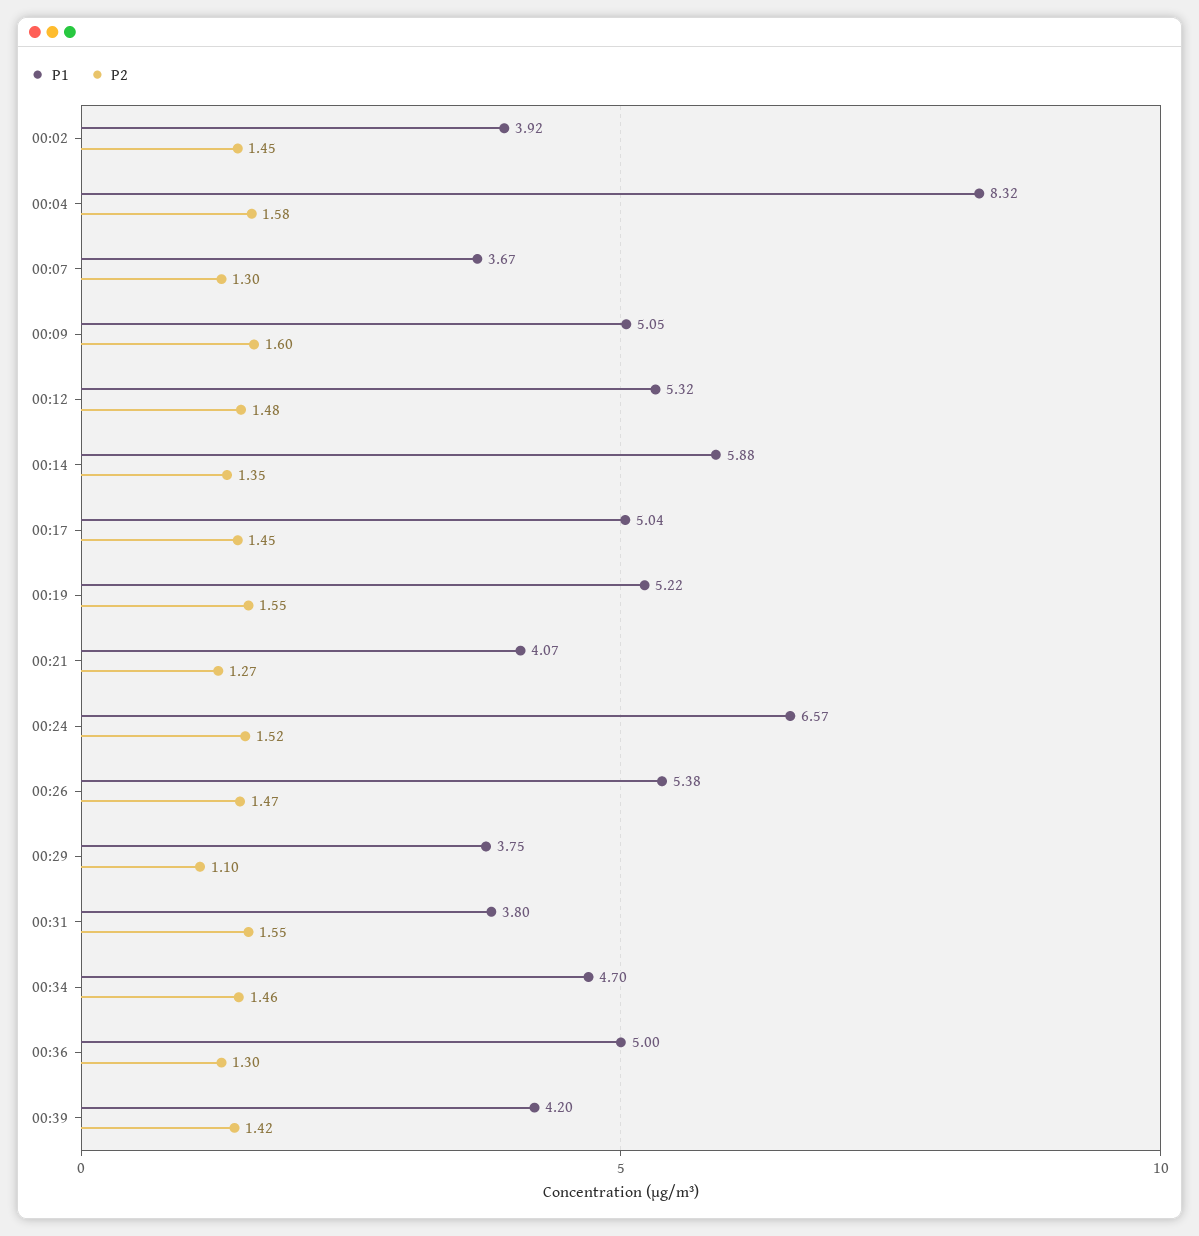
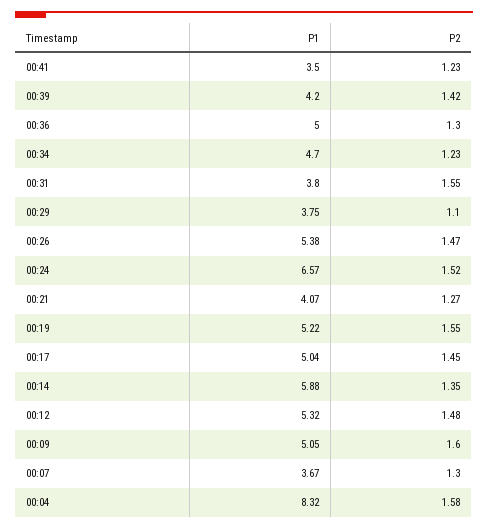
P1, 00:02: 3.92 -> none
P2, 00:02: 1.45 -> none
P2, 00:34: 1.46 -> 1.23
P1, 00:41: none -> 3.5
P2, 00:41: none -> 1.23

